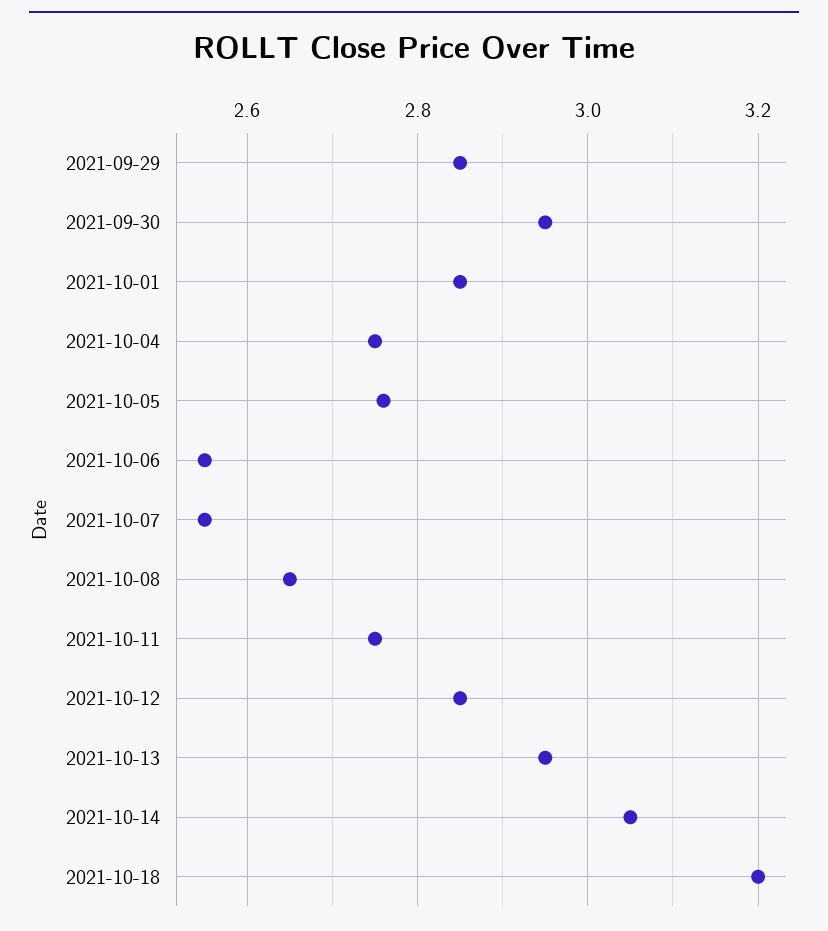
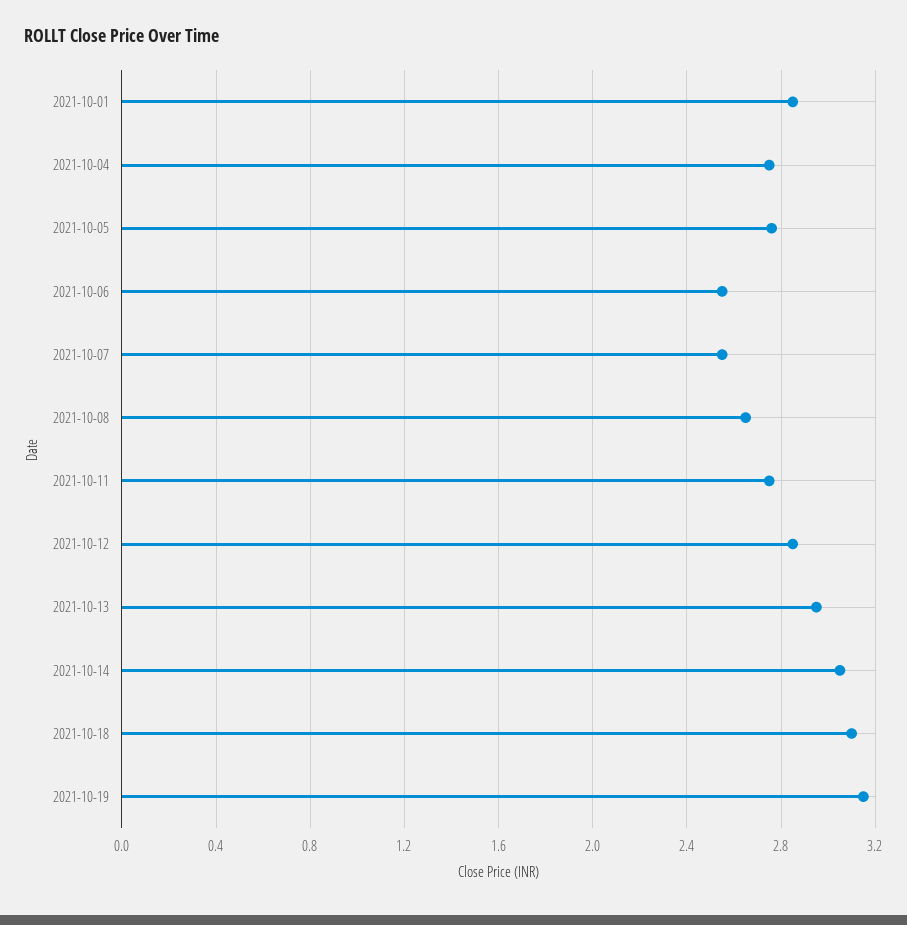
2021-09-29: 2.85 -> none
2021-09-30: 2.95 -> none
2021-10-18: 3.2 -> 3.1
2021-10-19: none -> 3.15

